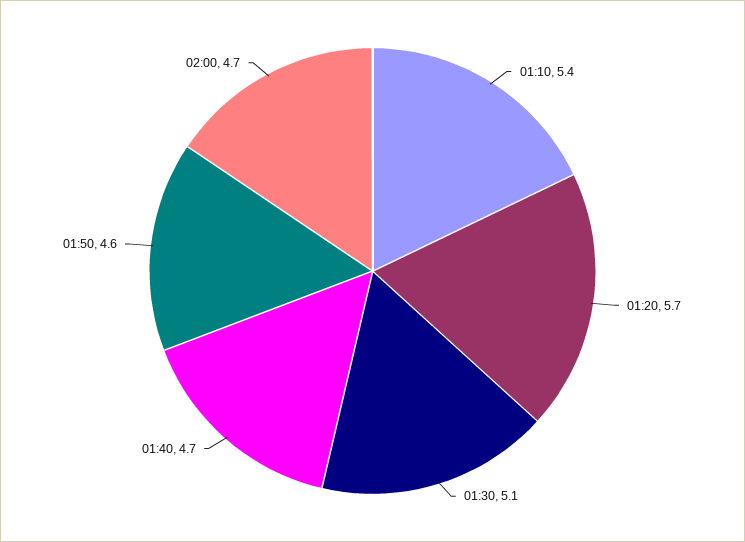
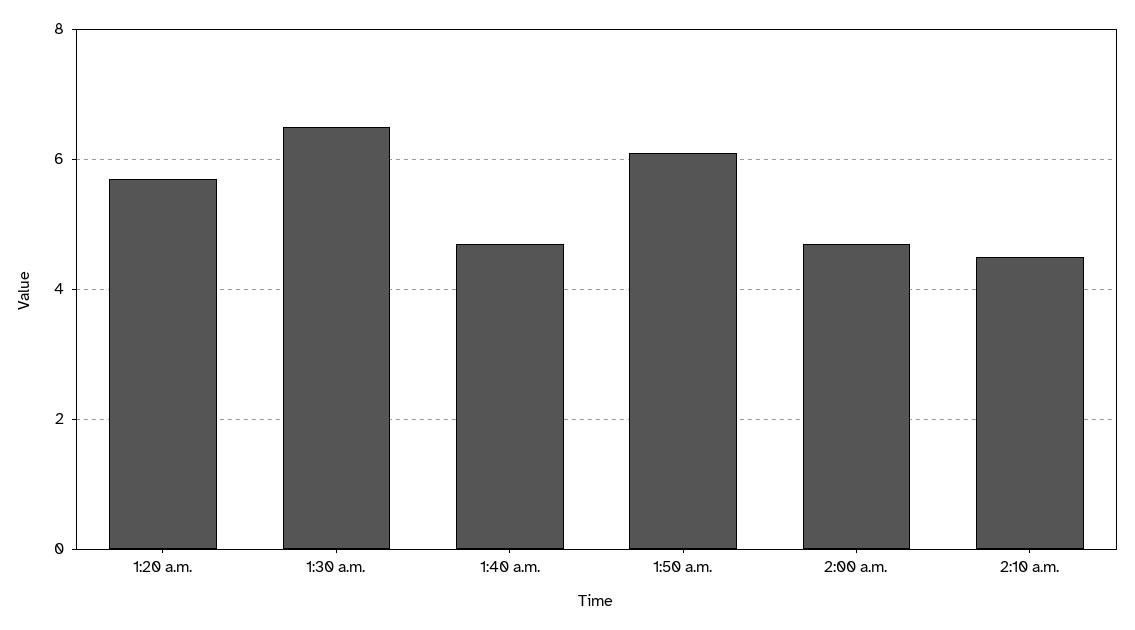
01:10: 5.4 -> none
01:30: 5.1 -> 6.5
01:50: 4.6 -> 6
2:10 a.m.: none -> 4.5

